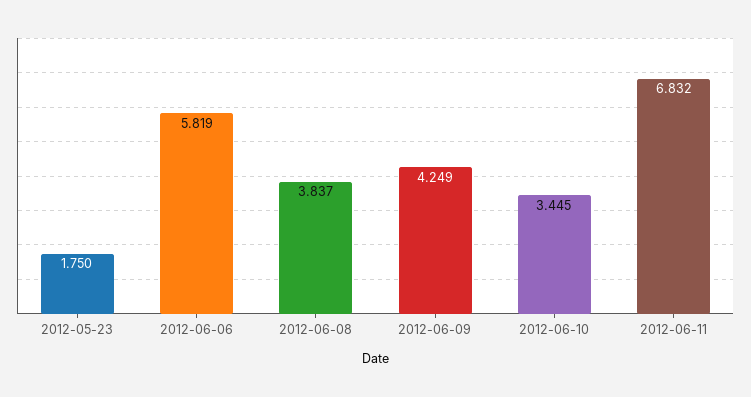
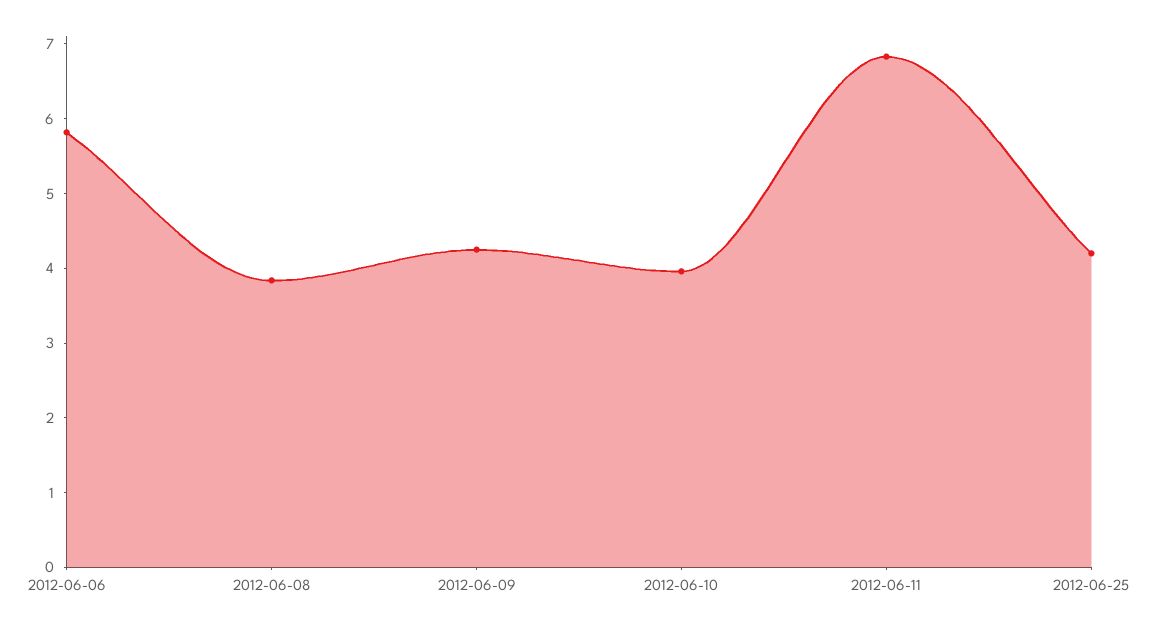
2012-05-23: 1.75 -> none
2012-06-10: 3.445 -> 4
2012-06-25: none -> 4.2

